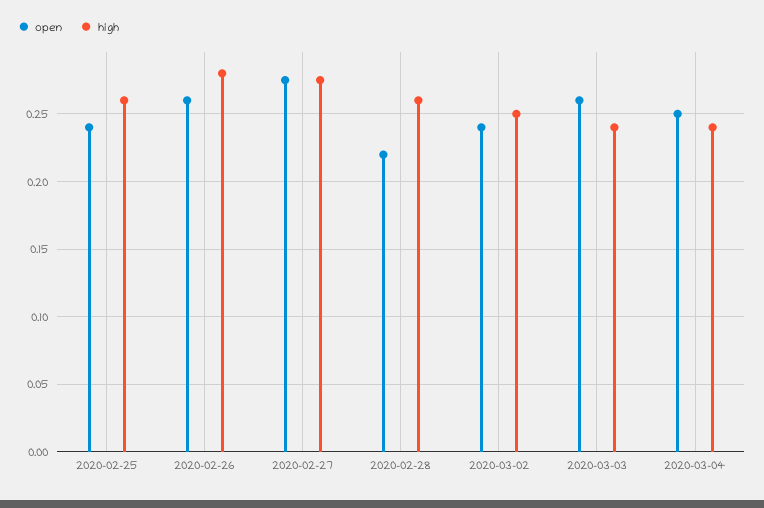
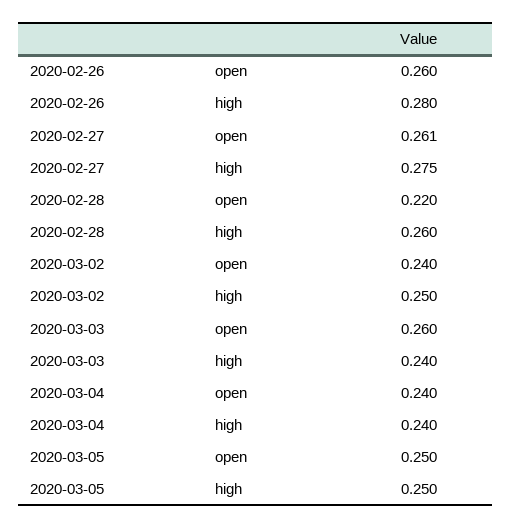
open, 2020-02-25: 0.24 -> none
high, 2020-02-25: 0.26 -> none
open, 2020-02-27: 0.275 -> 0.261
open, 2020-03-04: 0.25 -> 0.24
open, 2020-03-05: none -> 0.25
high, 2020-03-05: none -> 0.25

